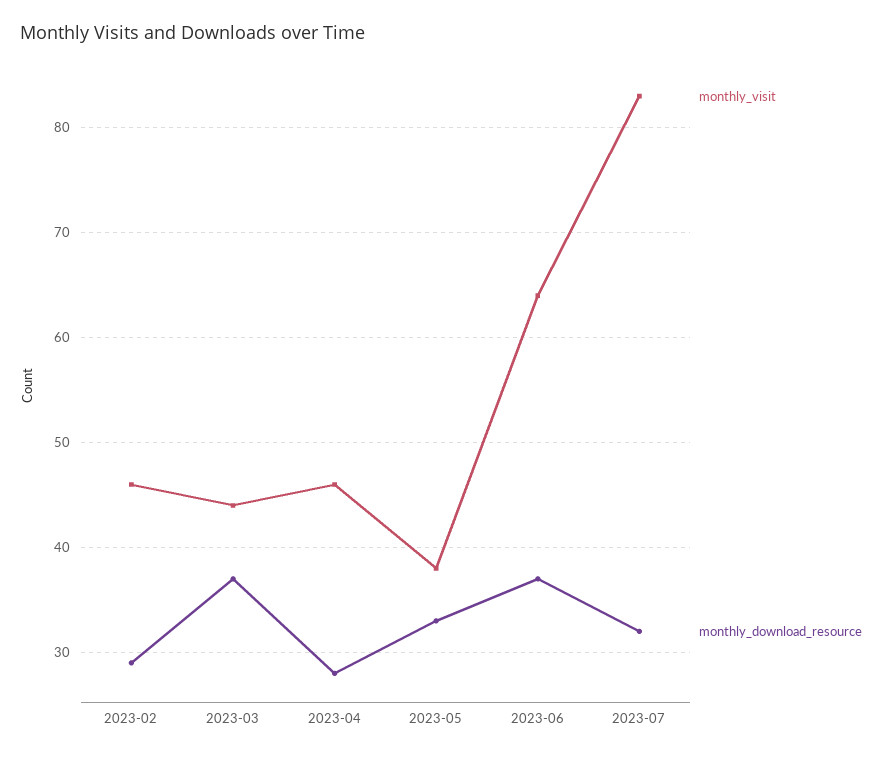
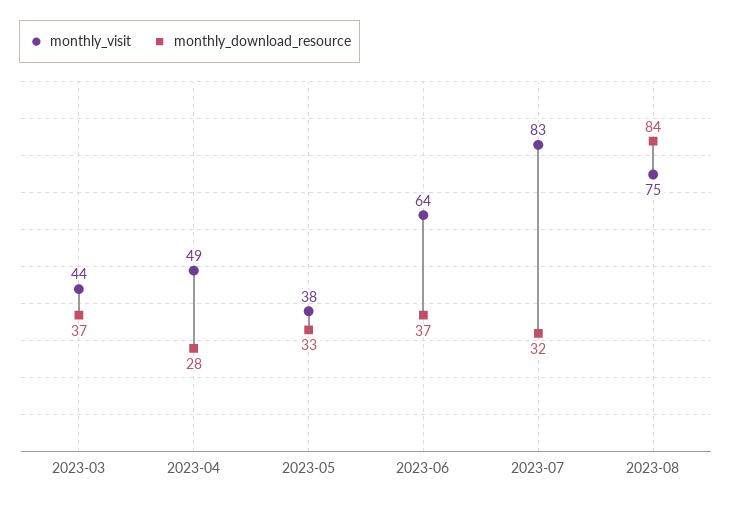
monthly_visit, 2023-02: 46 -> none
monthly_download_resource, 2023-02: 29 -> none
monthly_visit, 2023-04: 46 -> 49
monthly_visit, 2023-08: none -> 75
monthly_download_resource, 2023-08: none -> 84

